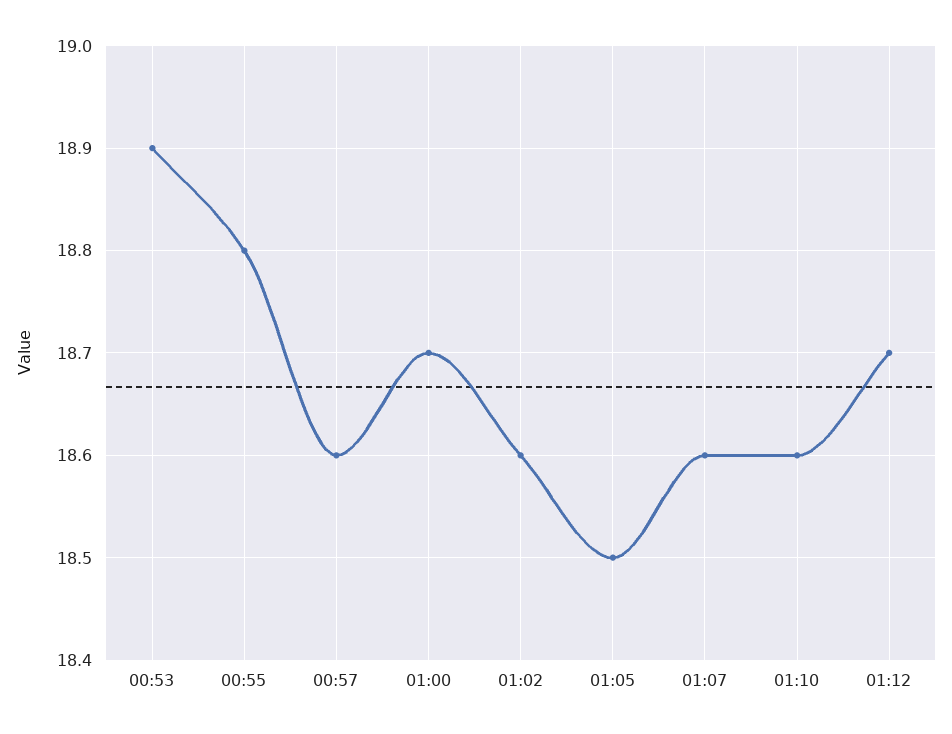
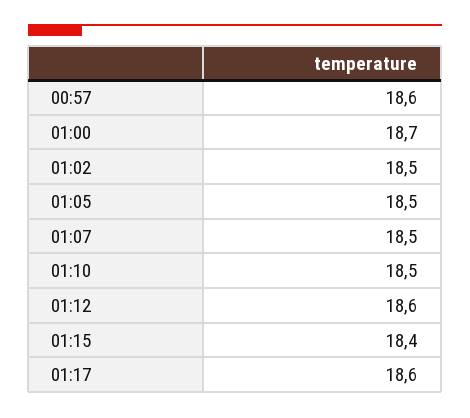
00:53: 18.9 -> none
00:55: 18.8 -> none
01:02: 18.6 -> 18.5
01:07: 18.6 -> 18.5
01:10: 18.6 -> 18.5
01:12: 18.7 -> 18.6
01:15: none -> 18.4
01:17: none -> 18.6

